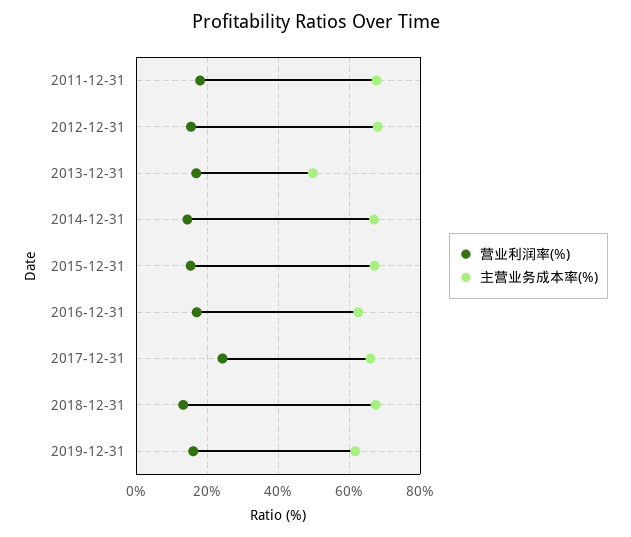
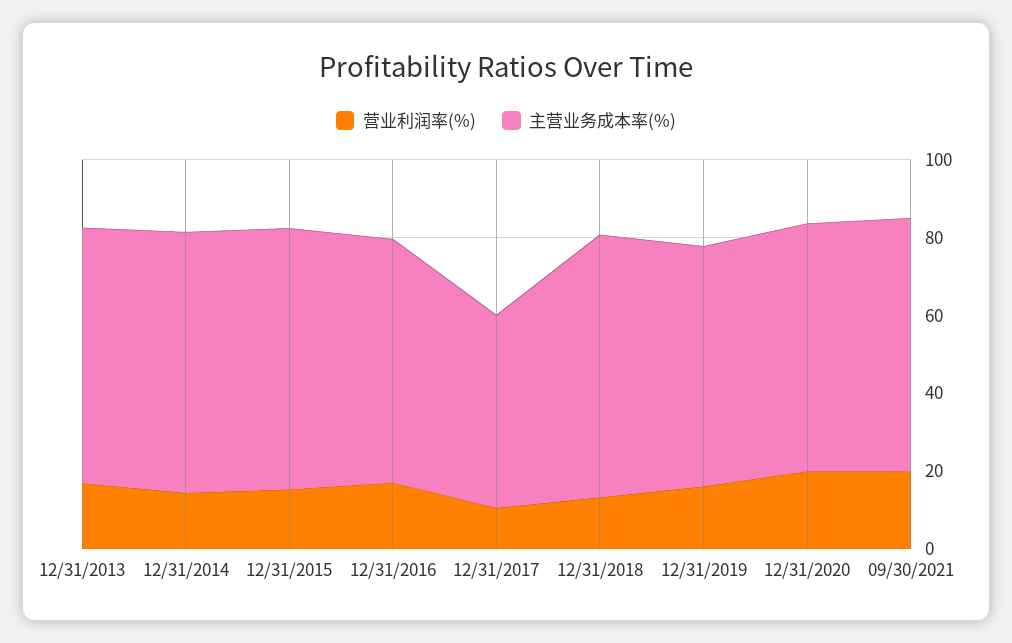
营业利润率(%), 2011-12-31: 18 -> none
主营业务成本率(%), 2011-12-31: 68 -> none
营业利润率(%), 2012-12-31: 16 -> none
主营业务成本率(%), 2012-12-31: 68 -> none
主营业务成本率(%), 2013-12-31: 50 -> 65
营业利润率(%), 2017-12-31: 24 -> 10
主营业务成本率(%), 2017-12-31: 66 -> 50
营业利润率(%), 12/31/2020: none -> 20
主营业务成本率(%), 12/31/2020: none -> 65
营业利润率(%), 09/30/2021: none -> 20
主营业务成本率(%), 09/30/2021: none -> 65

